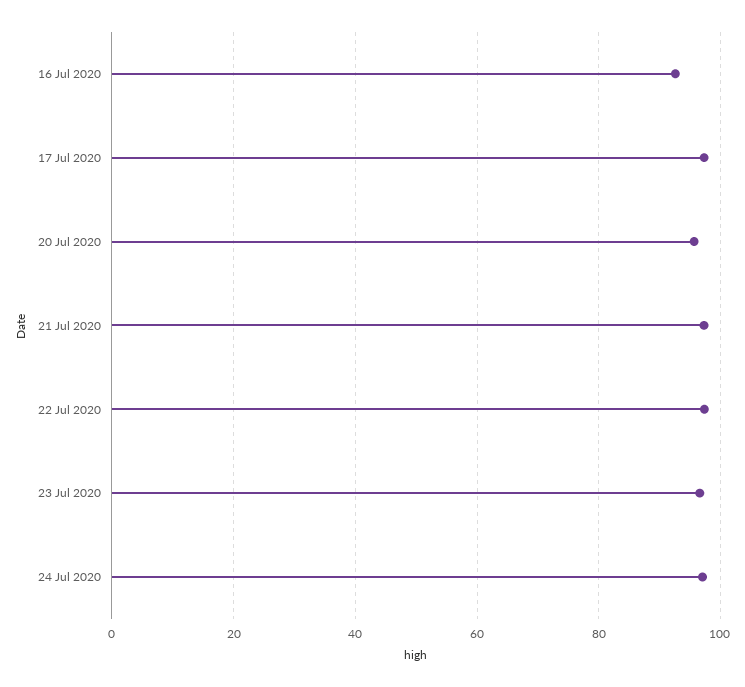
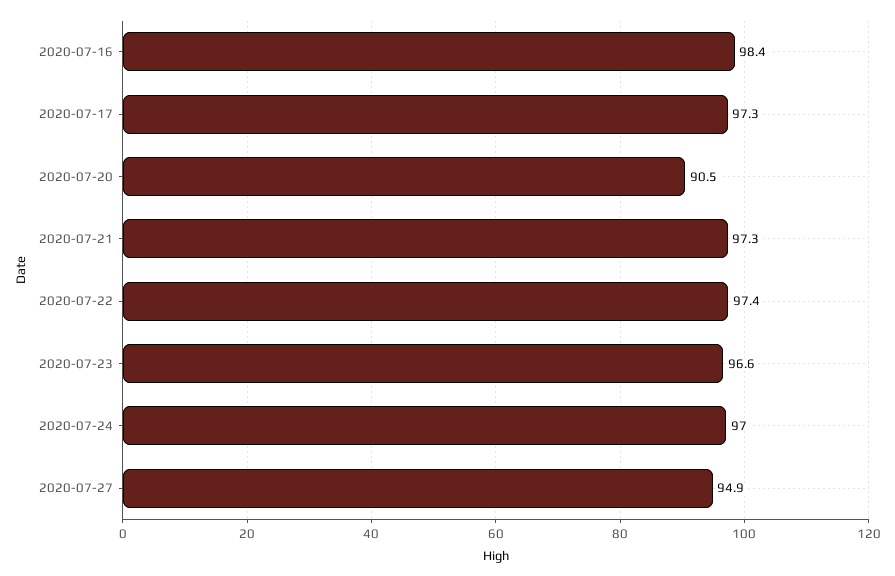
16 Jul 2020: 92 -> 98.4
20 Jul 2020: 96 -> 90.5
2020-07-27: none -> 94.9

